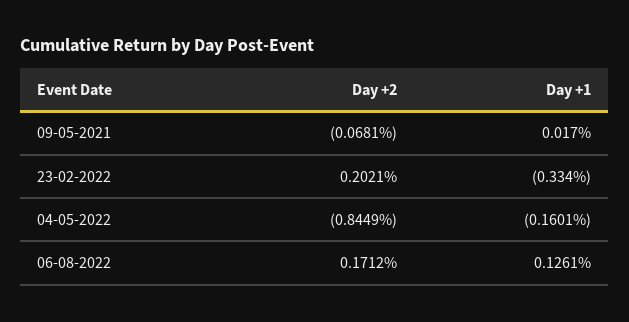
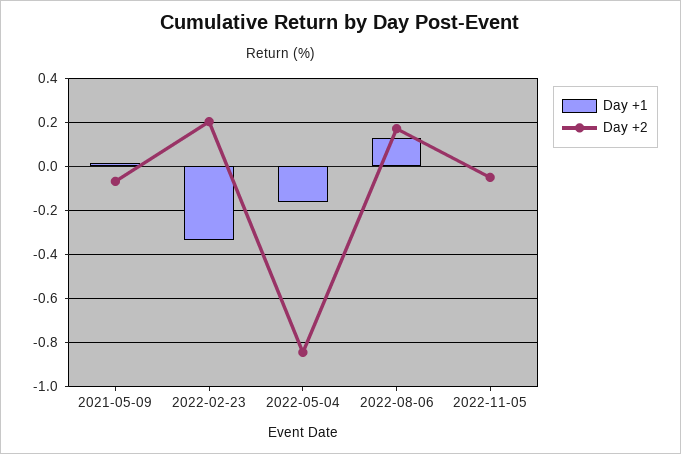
Day +1, 2022-11-05: none -> 0
Day +2, 2022-11-05: none -> -0.05

